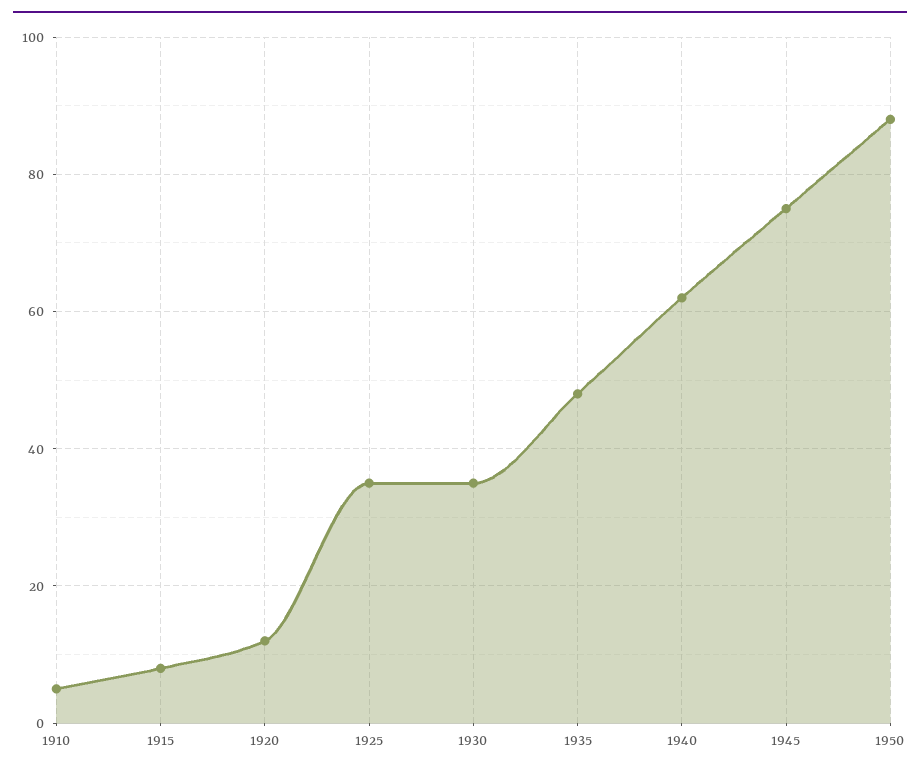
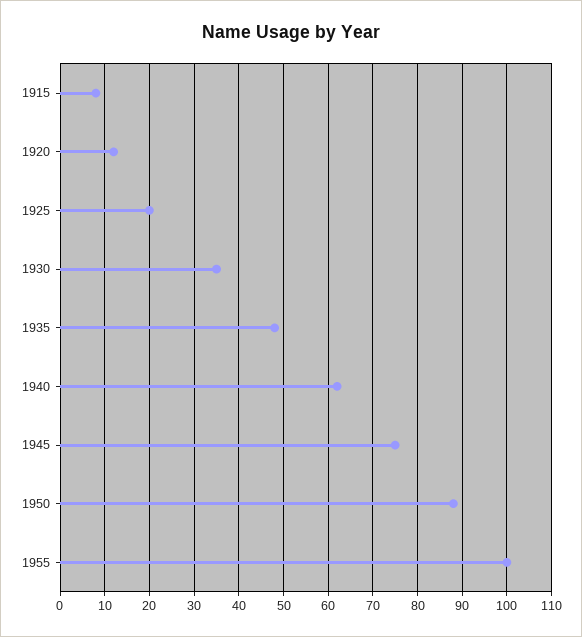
1910: 5 -> none
1925: 35 -> 20
1955: none -> 100

